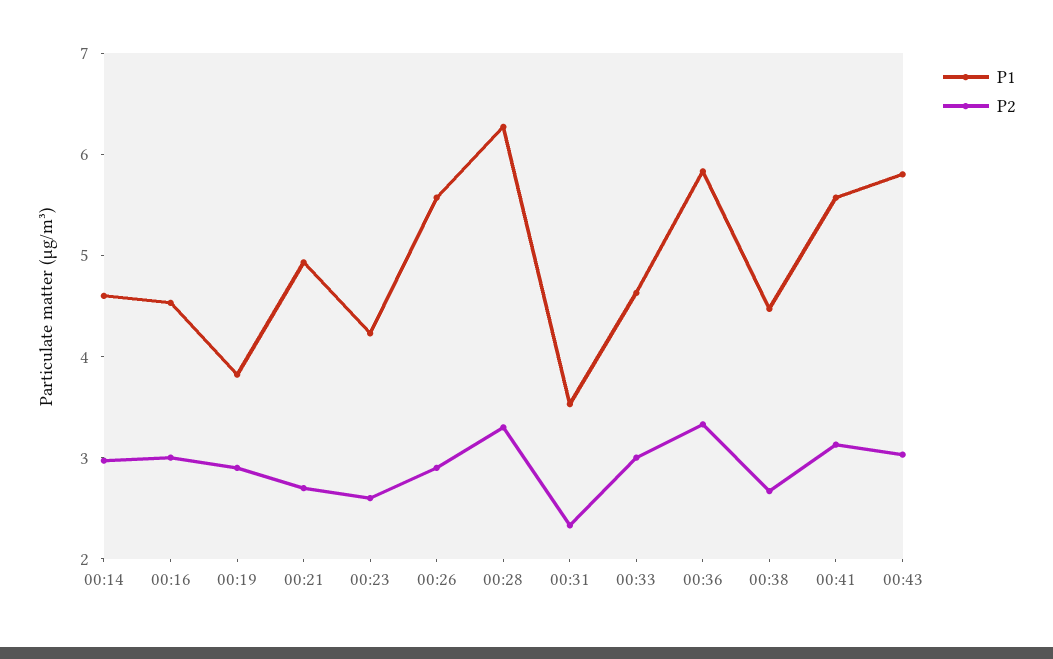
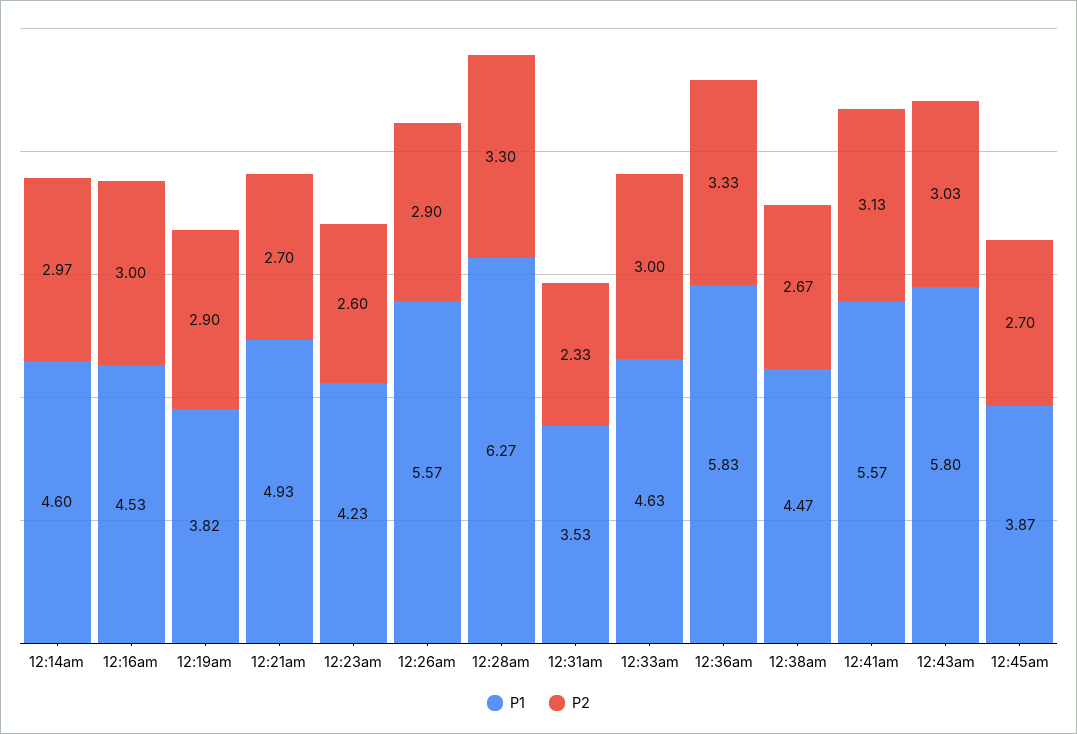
P1, 12:45am: none -> 3.87
P2, 12:45am: none -> 2.7

